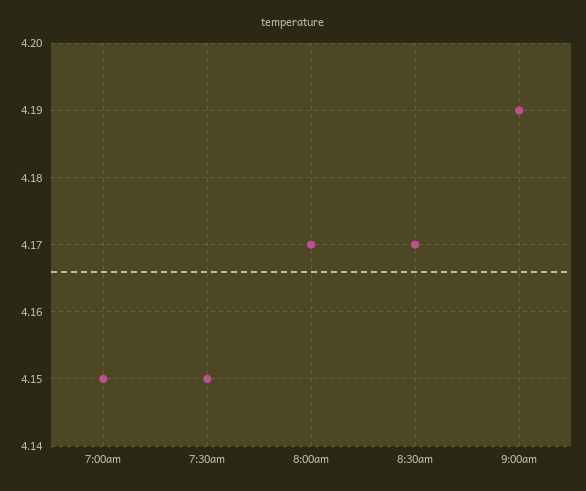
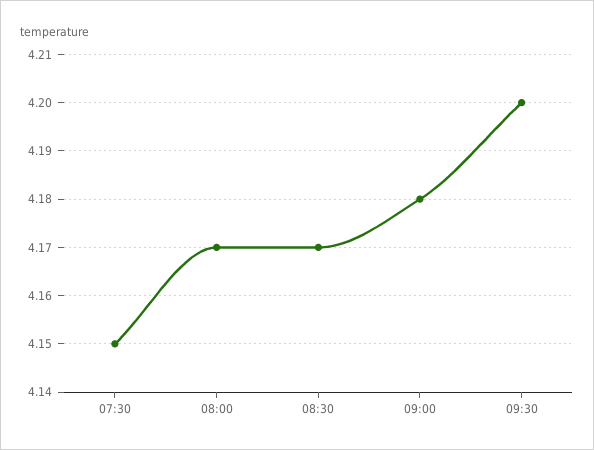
7:00am: 4.15 -> none
9:00am: 4.19 -> 4.18
09:30: none -> 4.2

